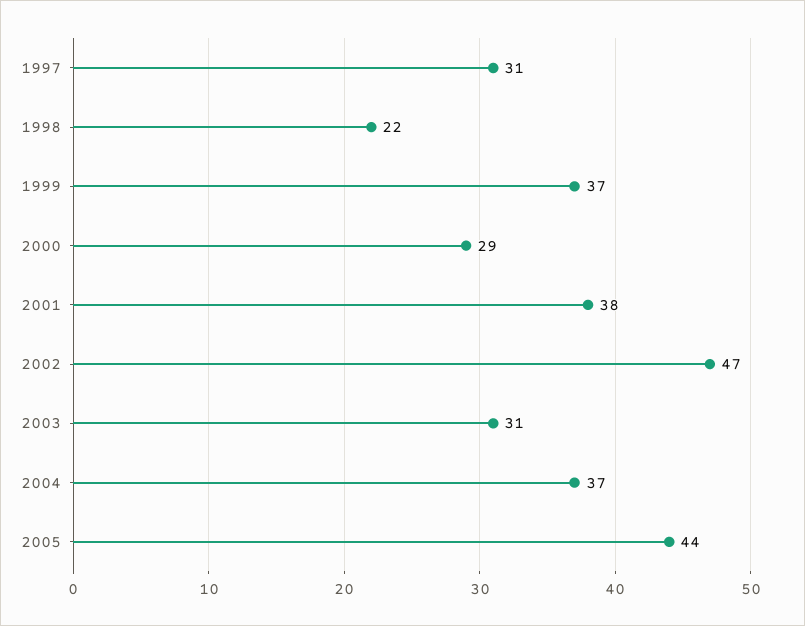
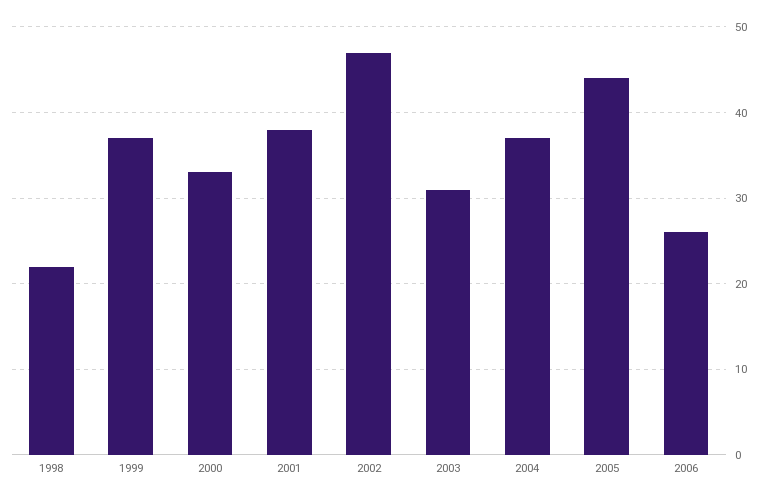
1997: 31 -> none
2000: 29 -> 33
2006: none -> 26

